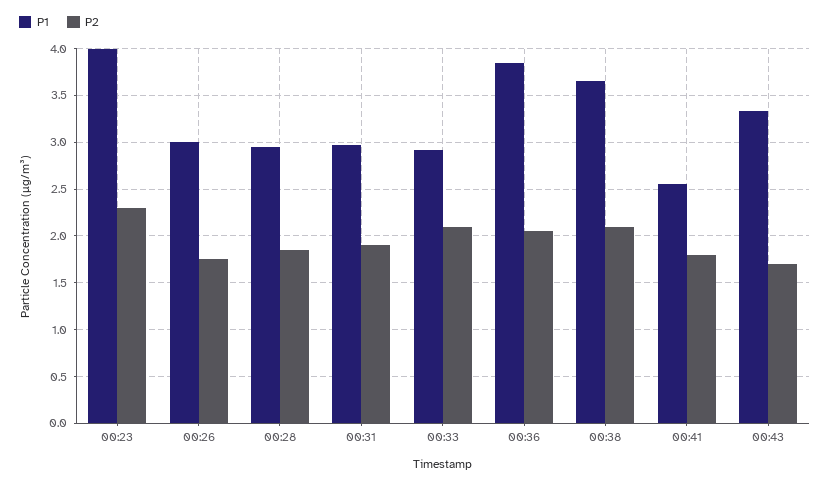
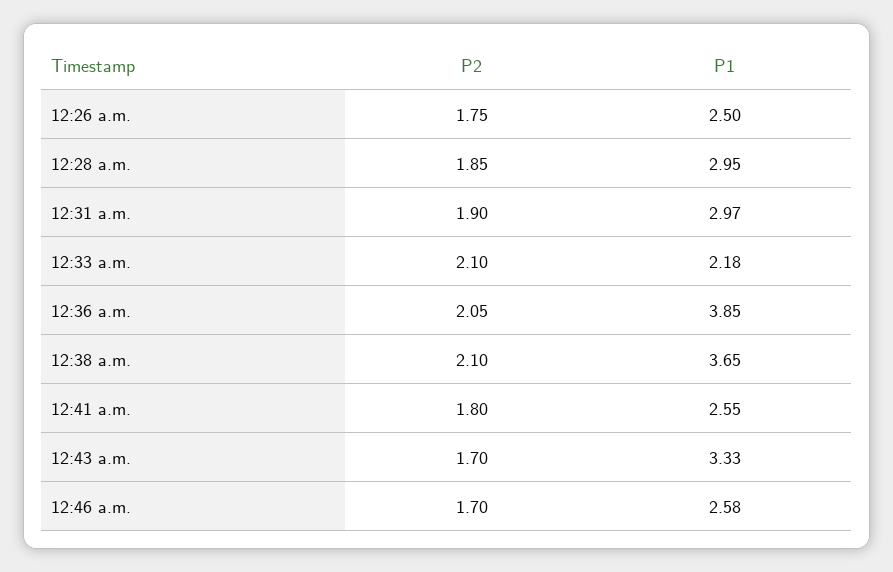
P1, 00:23: 4 -> none
P2, 00:23: 2.3 -> none
P1, 00:26: 3 -> 2.5
P1, 00:33: 2.9 -> 2.18
P2, 12:46 a.m.: none -> 1.7
P1, 12:46 a.m.: none -> 2.58

